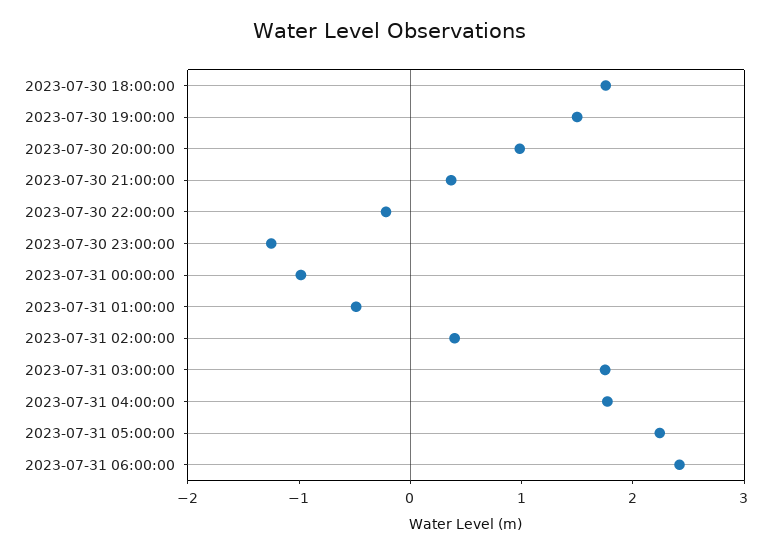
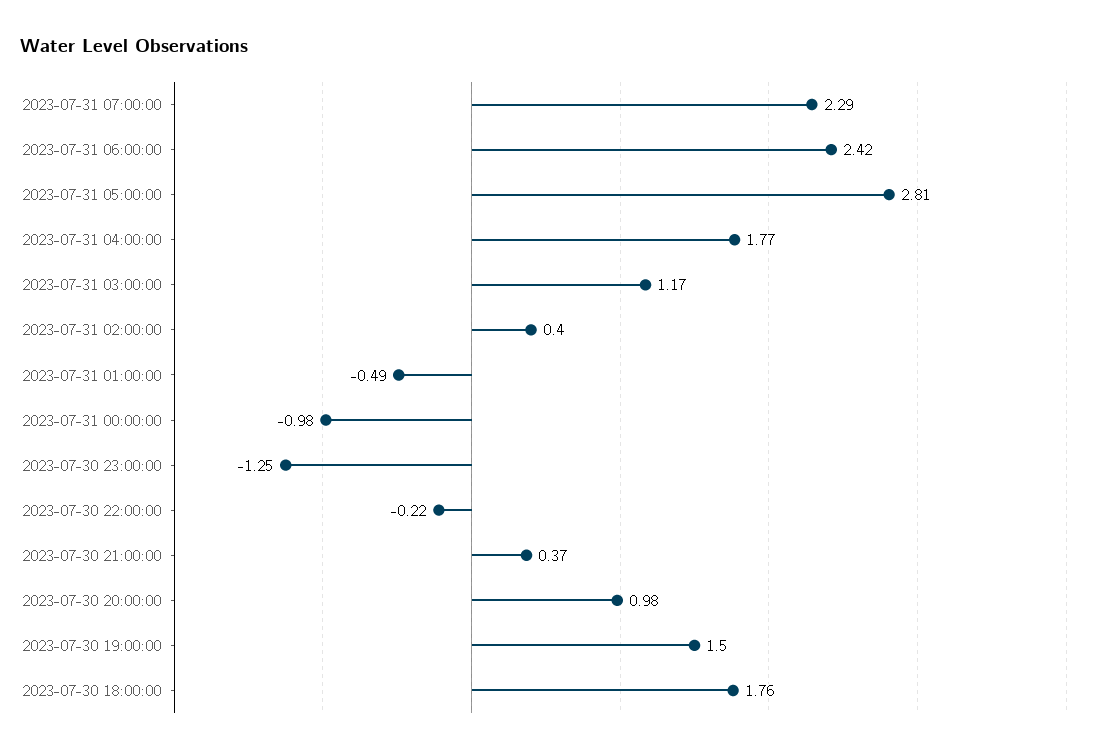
2023-07-31 03:00:00: 1.8 -> 1.17
2023-07-31 05:00:00: 2.2 -> 2.81
2023-07-31 07:00:00: none -> 2.29

